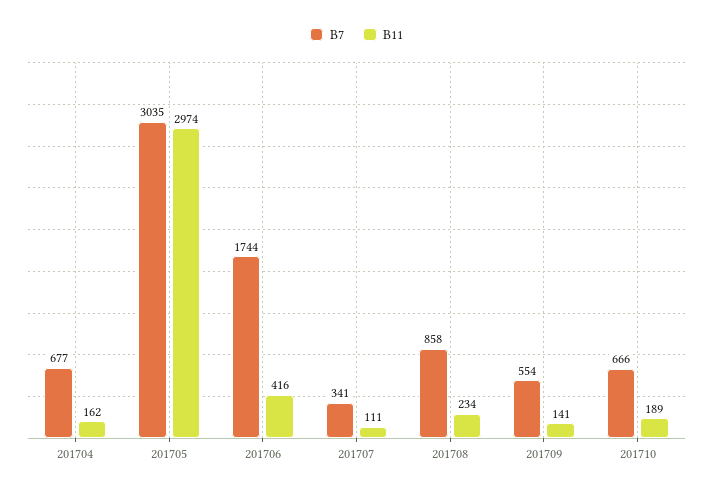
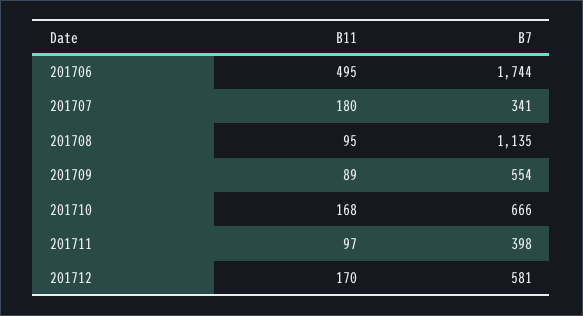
B7, 201704: 677 -> none
B11, 201704: 162 -> none
B7, 201705: 3035 -> none
B11, 201705: 2974 -> none
B11, 201706: 416 -> 495
B11, 201707: 111 -> 180
B7, 201708: 858 -> 1135
B11, 201708: 234 -> 95
B11, 201709: 141 -> 89
B11, 201710: 189 -> 168
B11, 201711: none -> 97
B7, 201711: none -> 398
B11, 201712: none -> 170
B7, 201712: none -> 581

